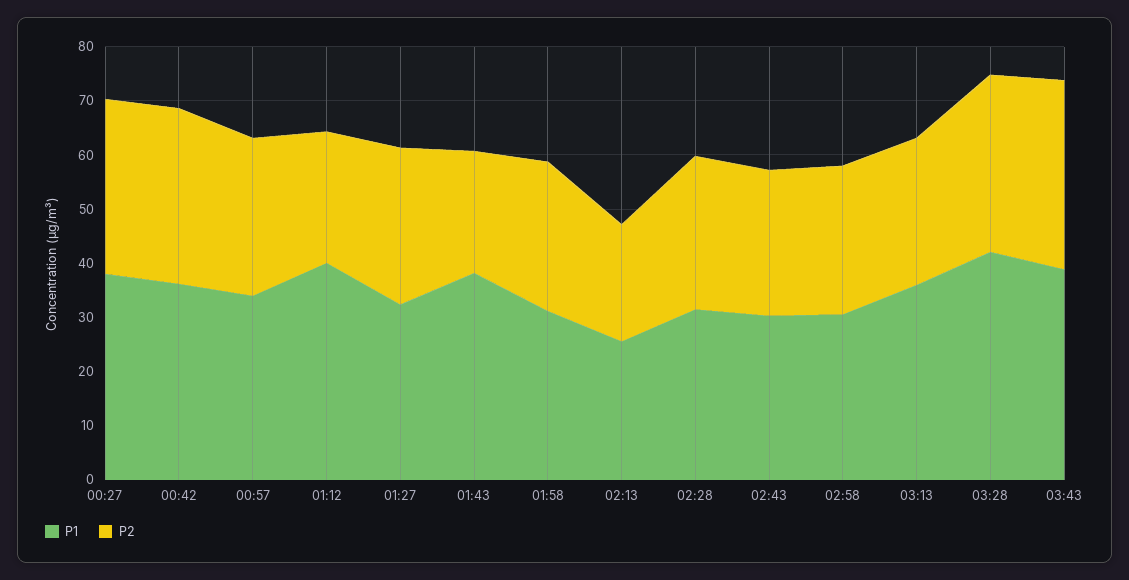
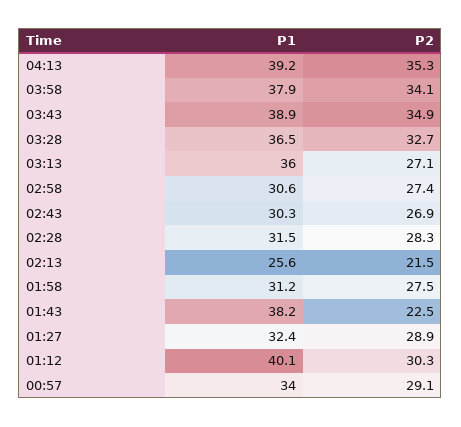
P1, 00:27: 38 -> none
P2, 00:27: 32 -> none
P1, 00:42: 36 -> none
P2, 00:42: 32 -> none
P2, 01:12: 24 -> 30.3
P1, 03:28: 42 -> 36.5
P1, 04:13: none -> 39.2
P2, 04:13: none -> 35.3
P1, 03:58: none -> 37.9
P2, 03:58: none -> 34.1

